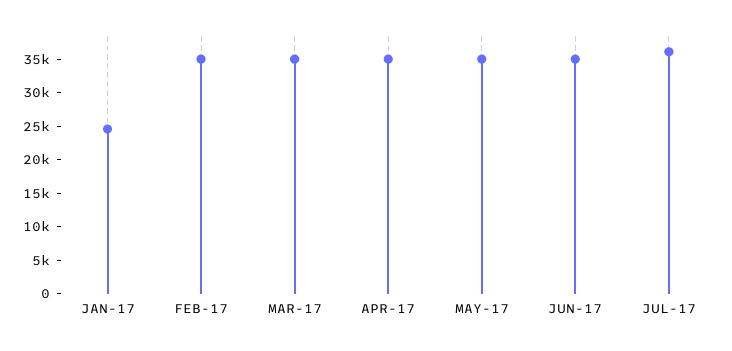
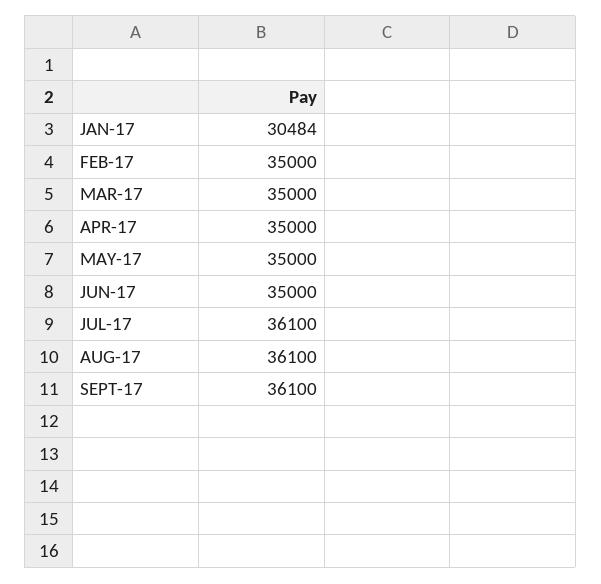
JAN-17: 25000 -> 30484
AUG-17: none -> 36100
SEPT-17: none -> 36100

